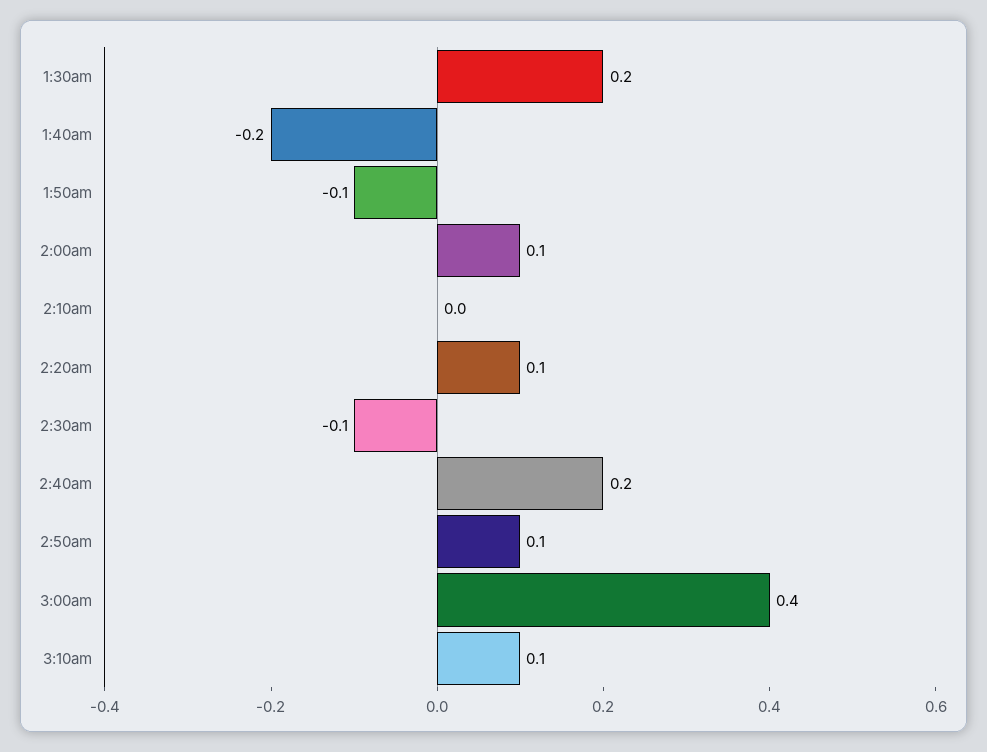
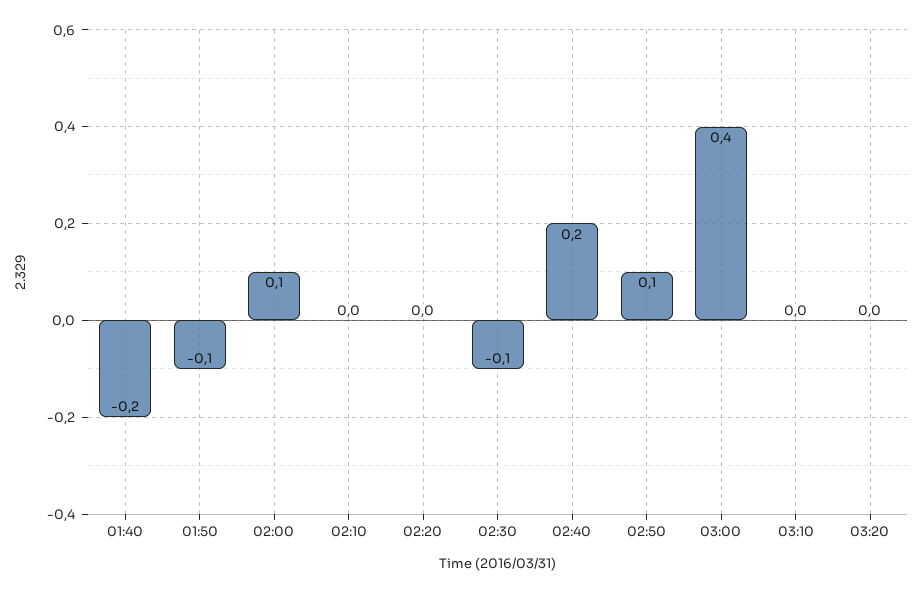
1:30am: 0.2 -> none
2:20am: 0.1 -> 0
3:10am: 0.1 -> 0
03:20: none -> 0

